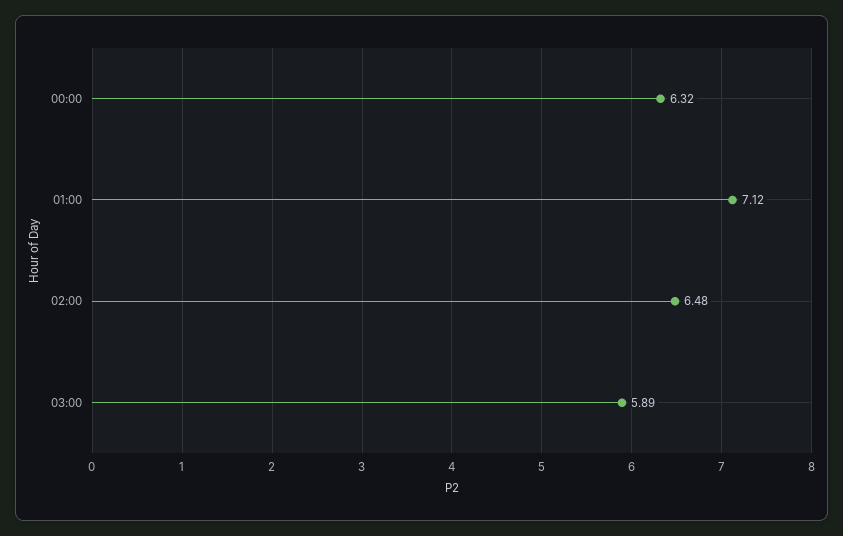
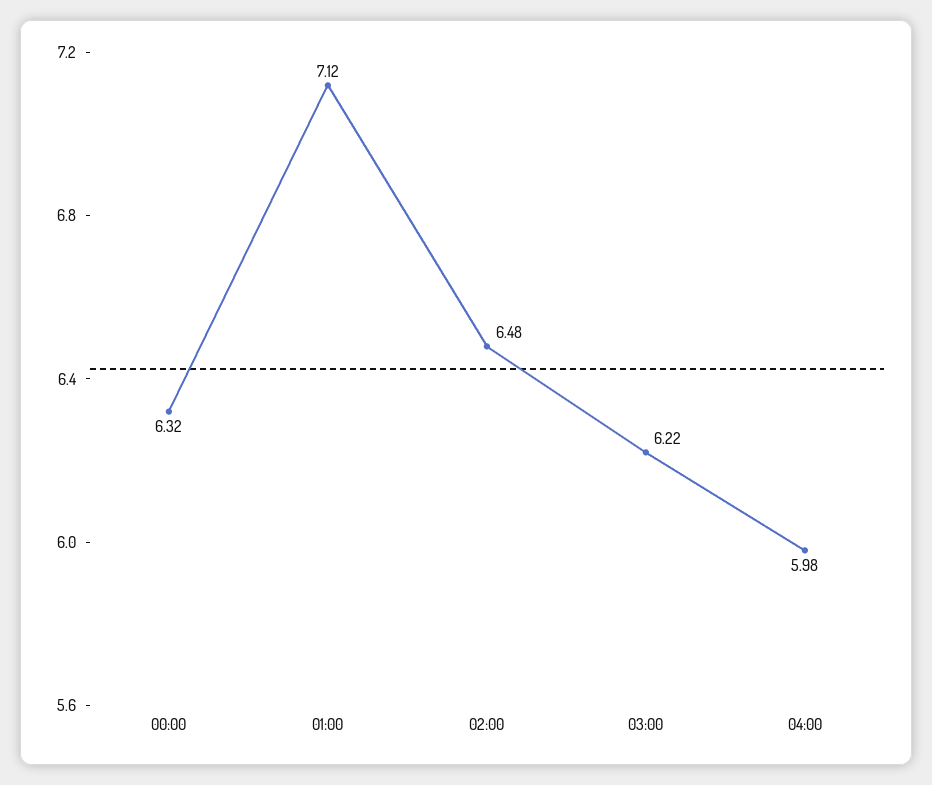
03:00: 5.89 -> 6.22
04:00: none -> 5.98

